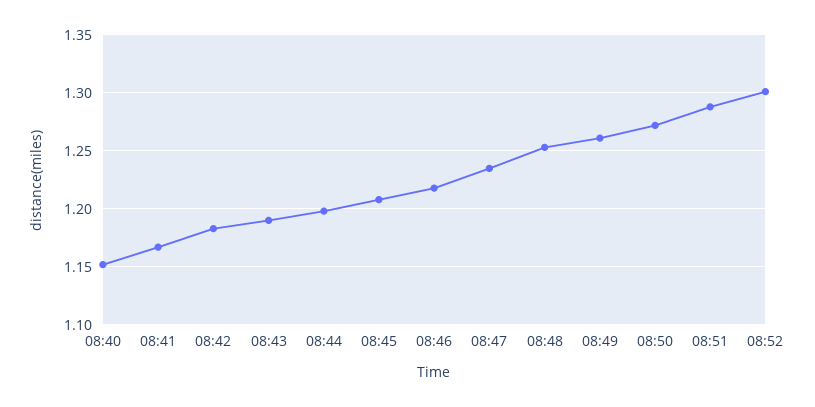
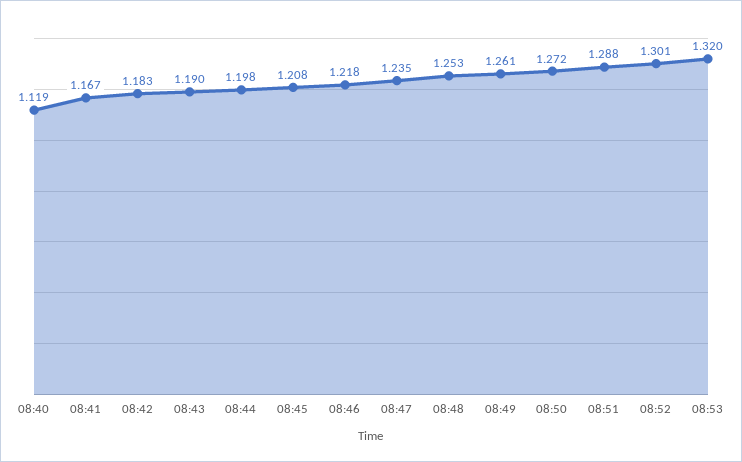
08:40: 1.15 -> 1.119
08:53: none -> 1.32

